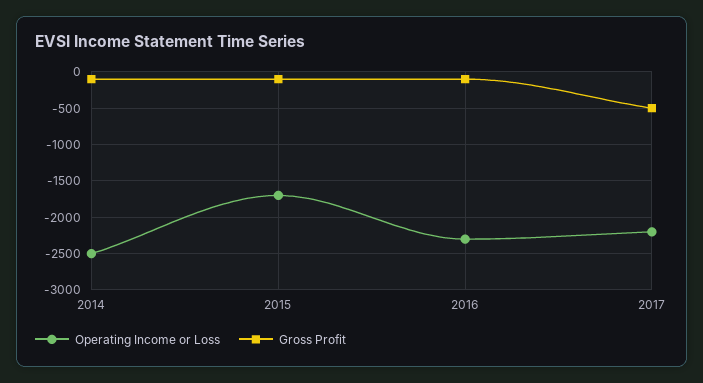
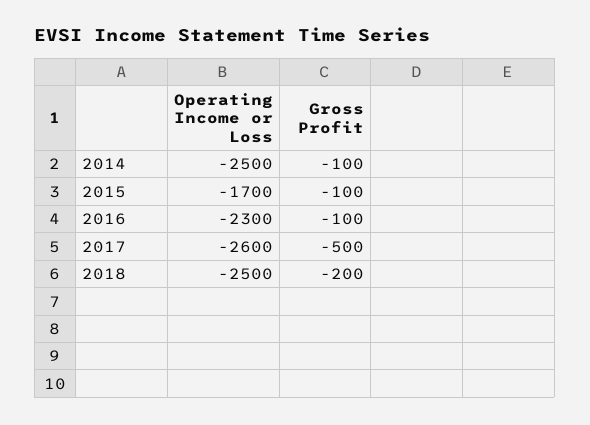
Operating Income or Loss, 2017: -2200 -> -2600
Operating Income or Loss, 2018: none -> -2500
Gross Profit, 2018: none -> -200

